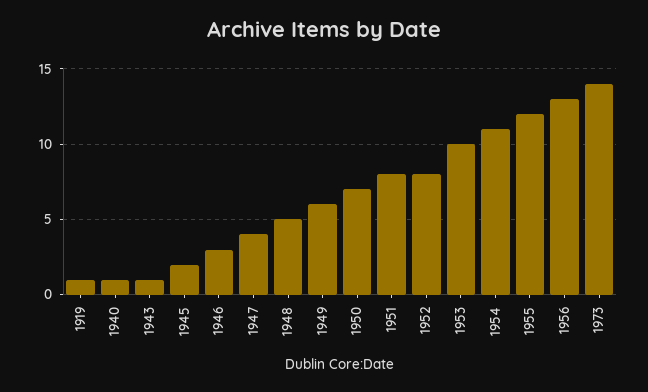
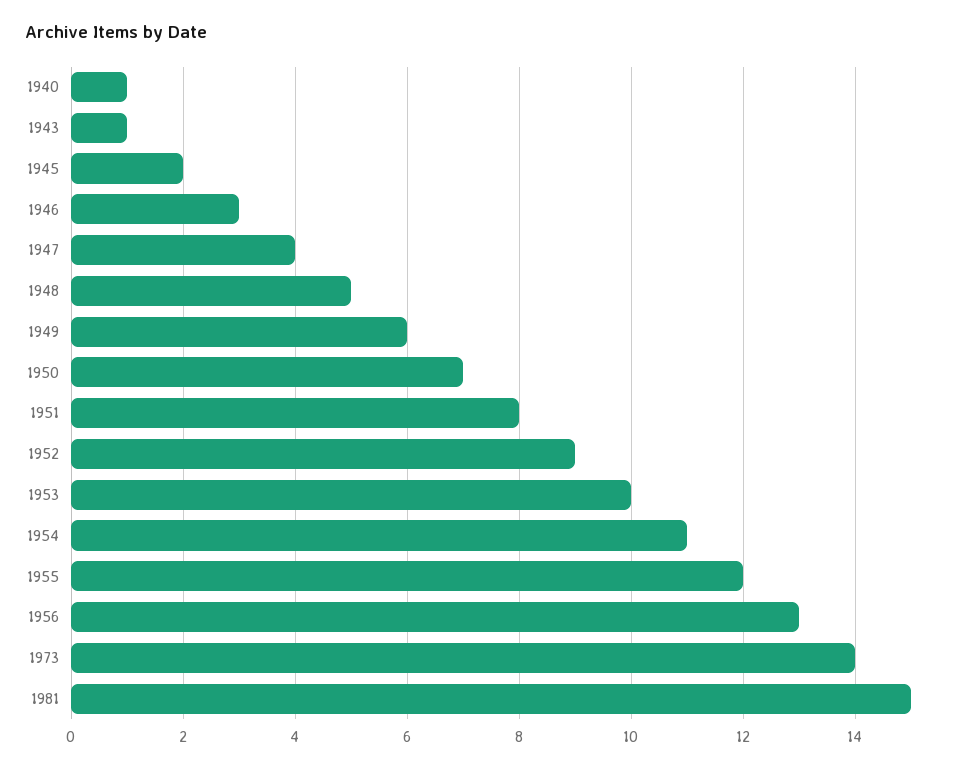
1919: 1 -> none
1952: 8 -> 9
1981: none -> 15

